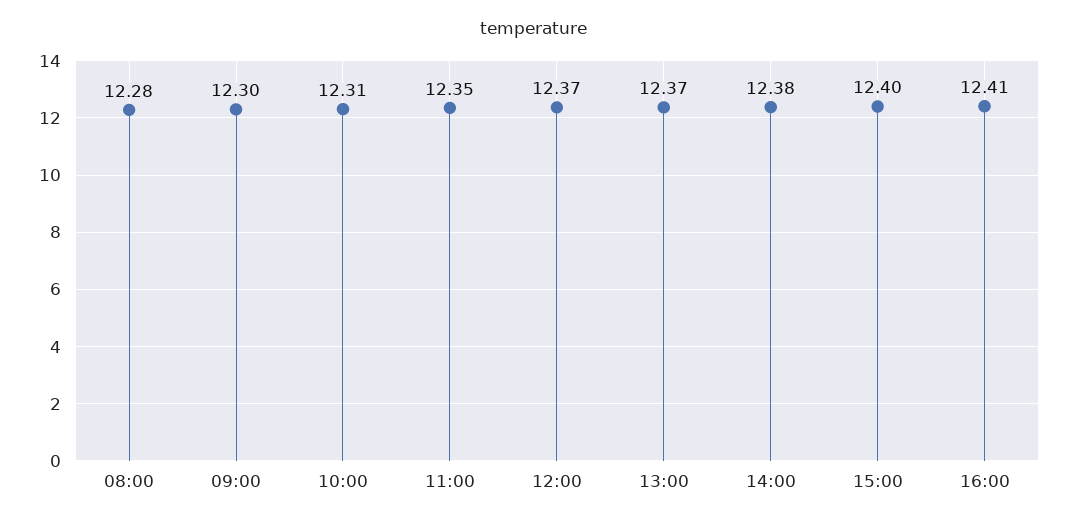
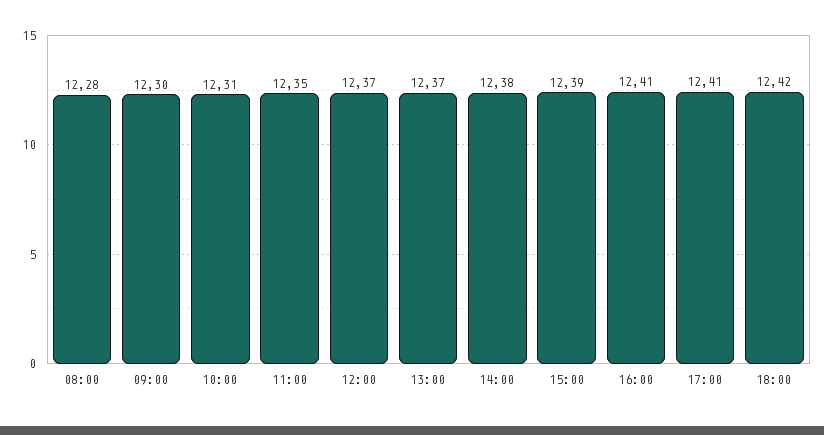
15:00: 12.4 -> 12.39
17:00: none -> 12.41
18:00: none -> 12.42

